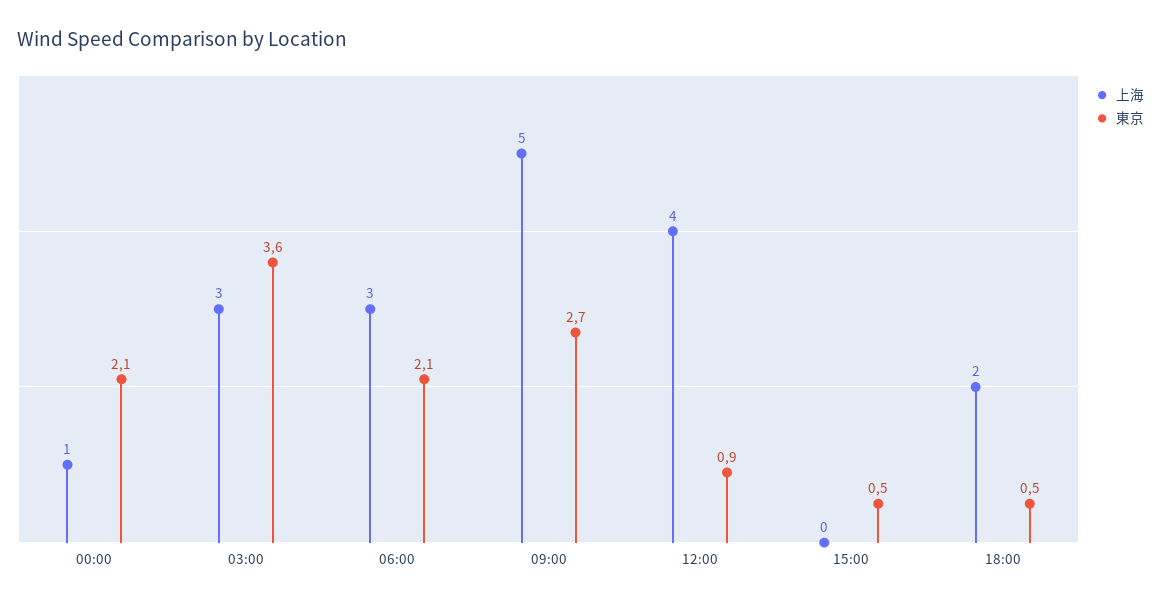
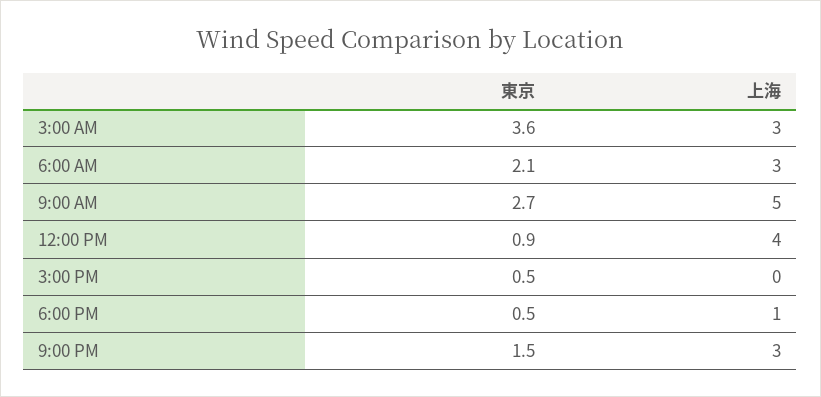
上海, 00:00: 1 -> none
東京, 00:00: 2.1 -> none
上海, 18:00: 2 -> 1
東京, 9:00 PM: none -> 1.5
上海, 9:00 PM: none -> 3

